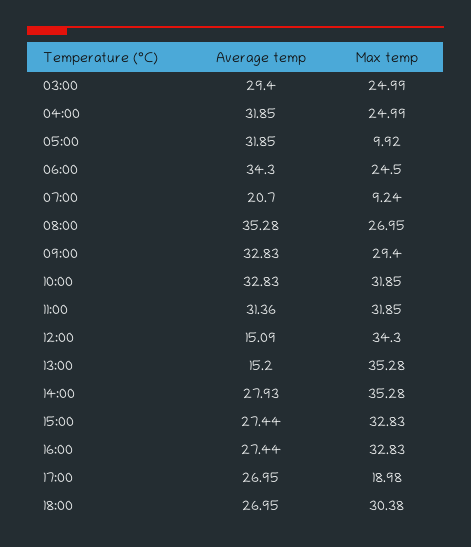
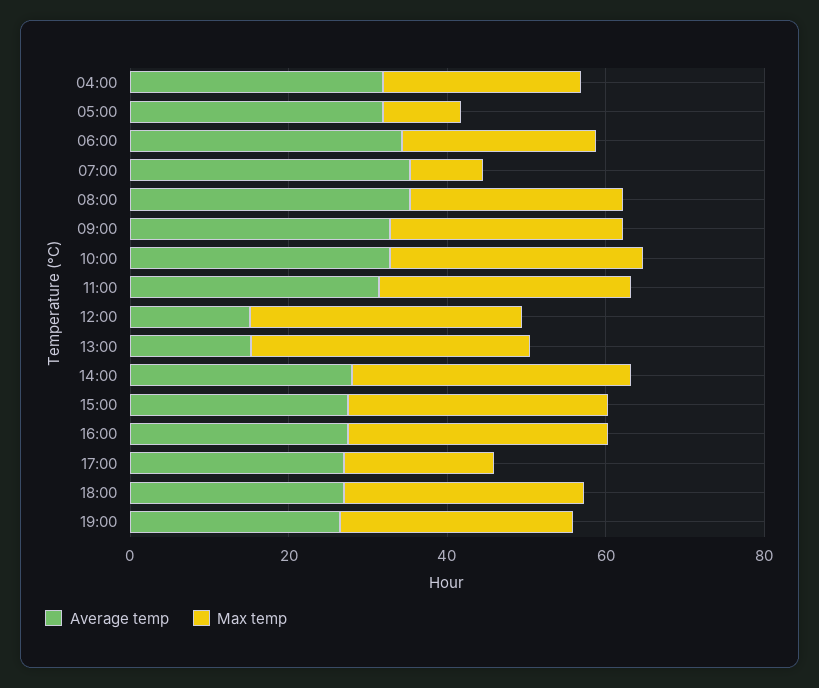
Average temp, 03:00: 29.4 -> none
Max temp, 03:00: 24.99 -> none
Average temp, 07:00: 20.7 -> 35
Average temp, 19:00: none -> 25
Max temp, 19:00: none -> 30

